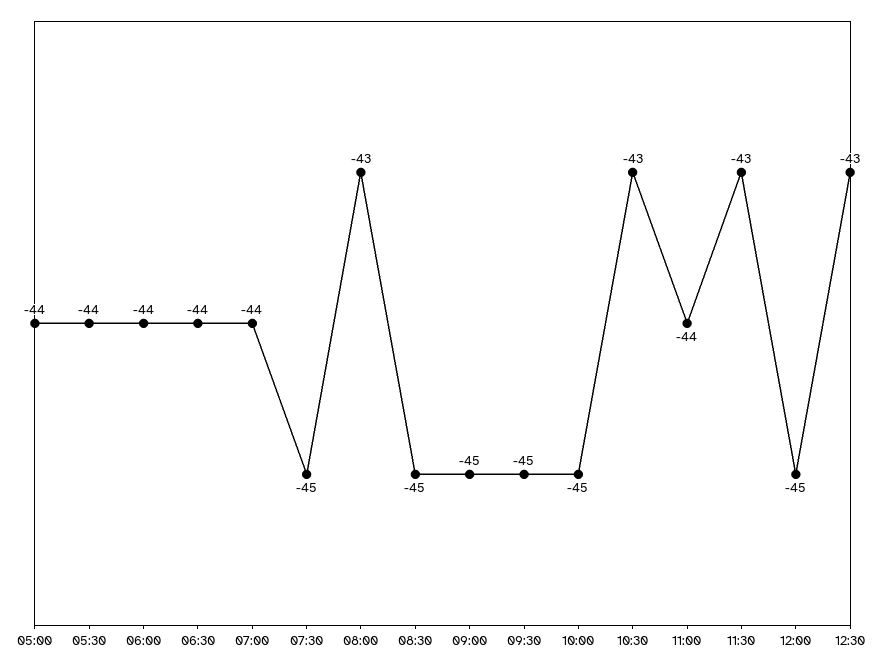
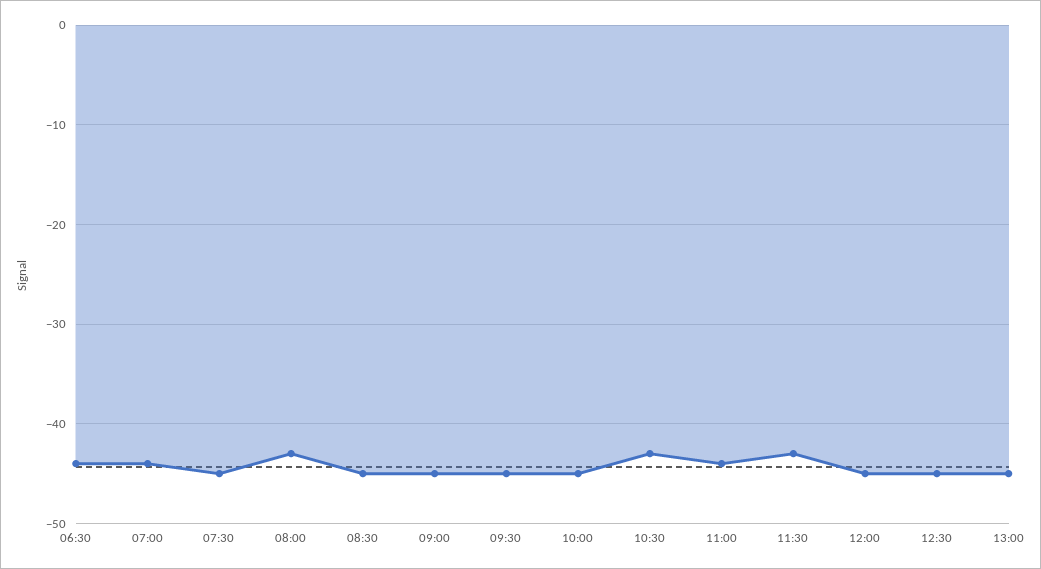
05:00: -44 -> none
05:30: -44 -> none
06:00: -44 -> none
12:30: -43 -> -45
13:00: none -> -45

